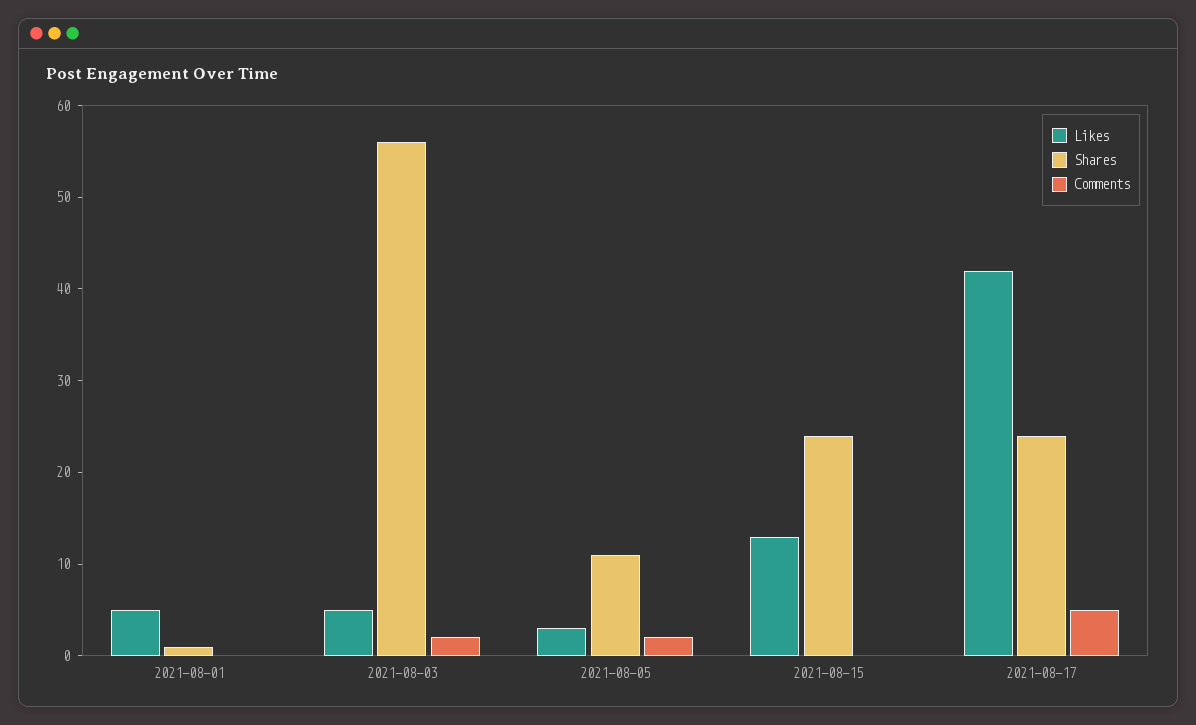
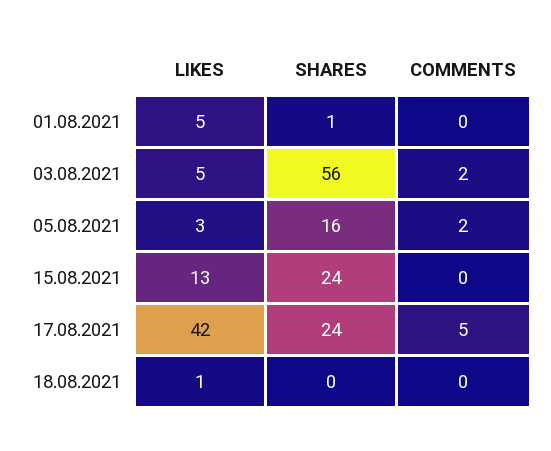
Shares, 2021-08-05: 11 -> 16
Likes, 18.08.2021: none -> 1
Shares, 18.08.2021: none -> 0
Comments, 18.08.2021: none -> 0

